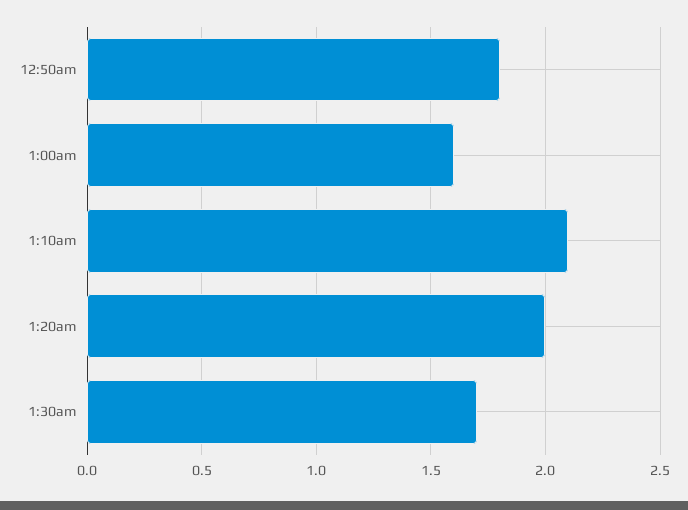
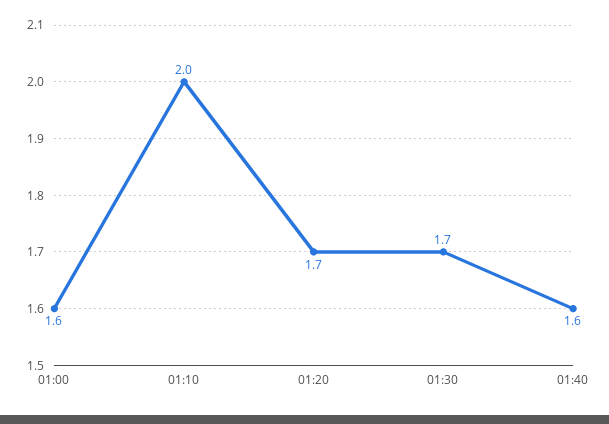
12:50am: 1.8 -> none
1:10am: 2.1 -> 2
1:20am: 2 -> 1.7
01:40: none -> 1.6

